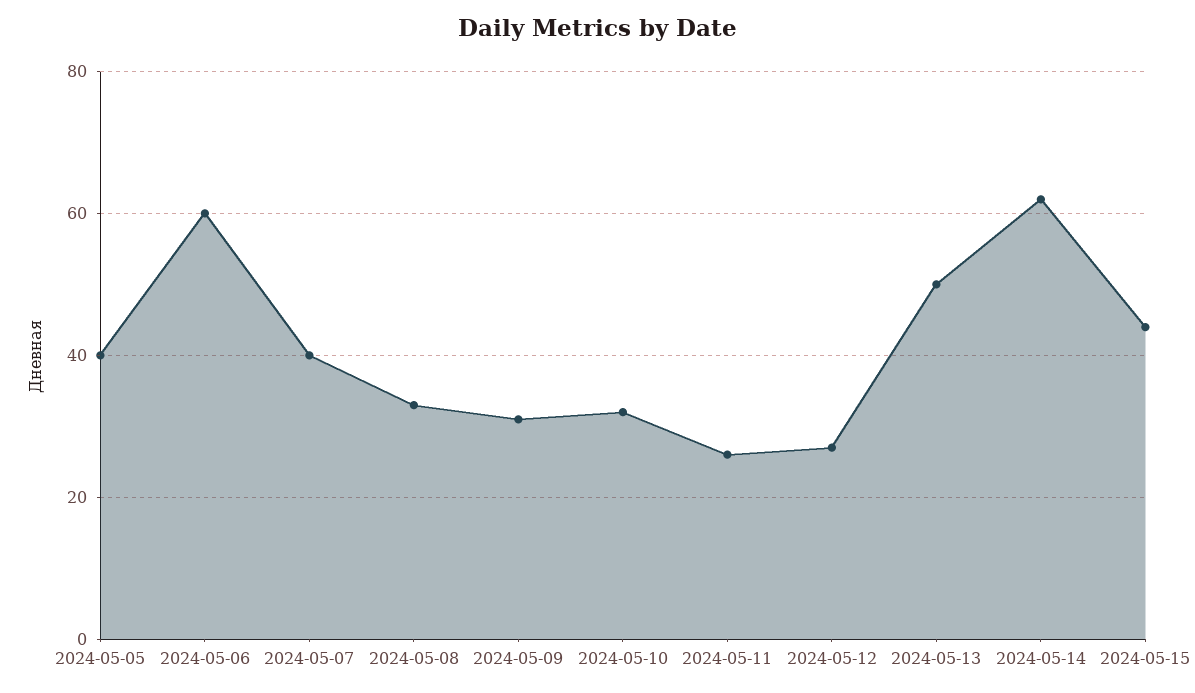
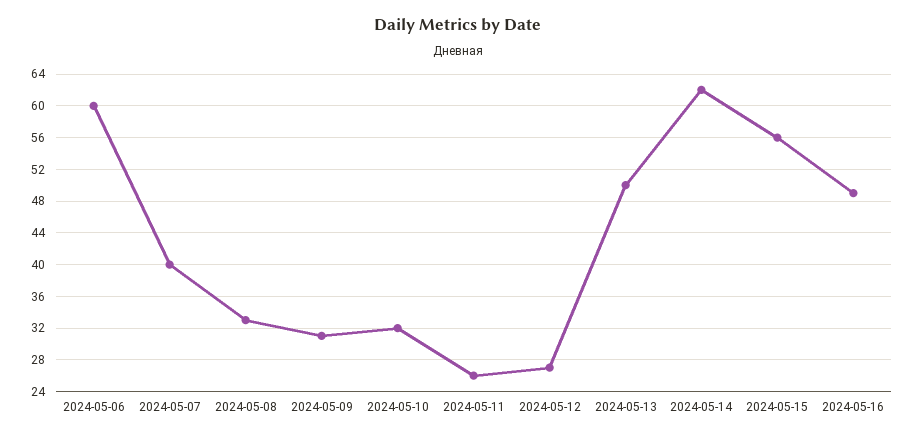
2024-05-05: 40 -> none
2024-05-15: 45 -> 56
2024-05-16: none -> 49

